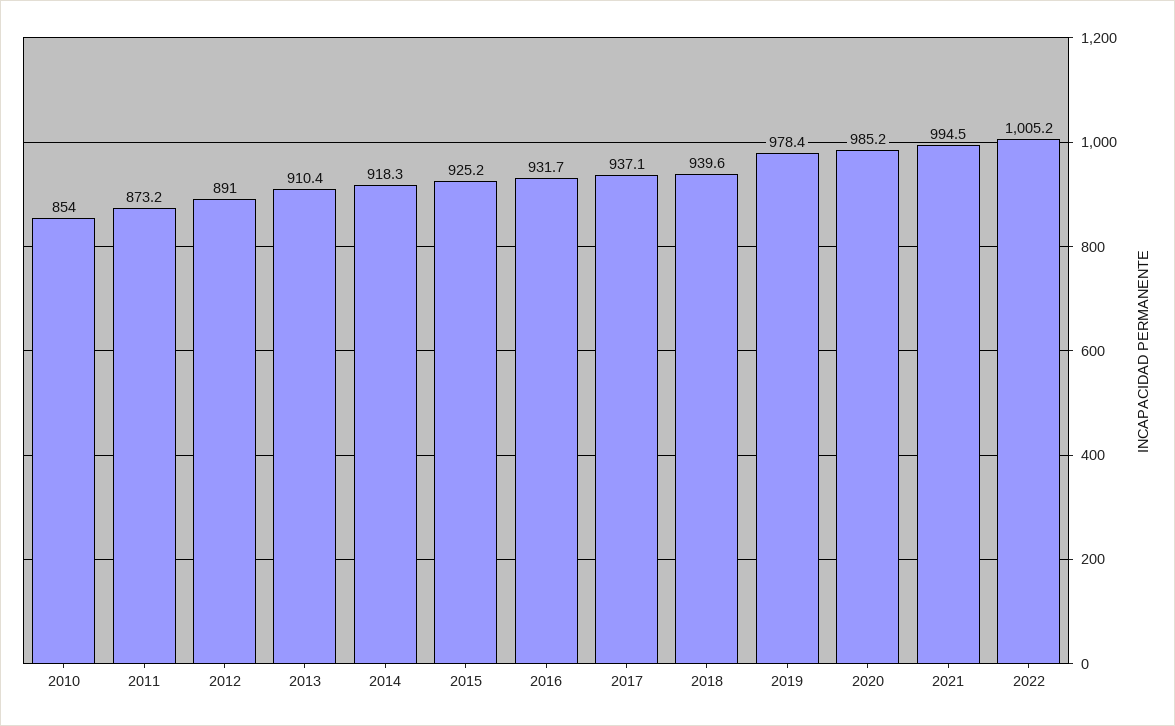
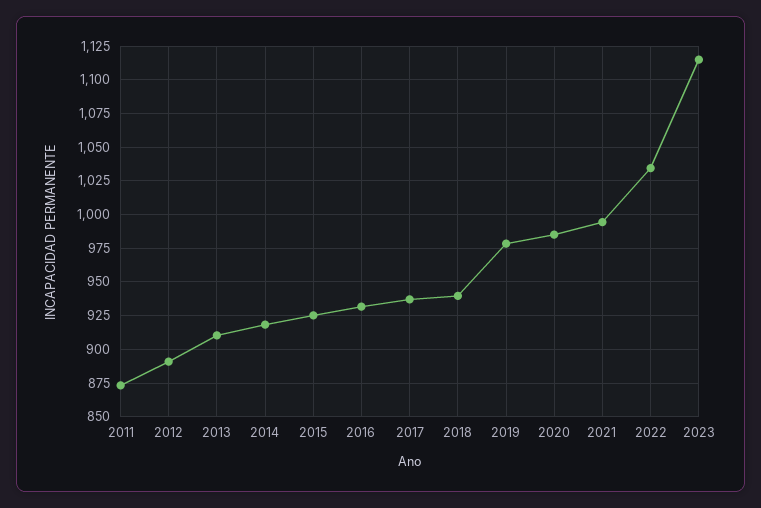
2010: 854 -> none
2022: 1005.2 -> 1035
2023: none -> 1115

